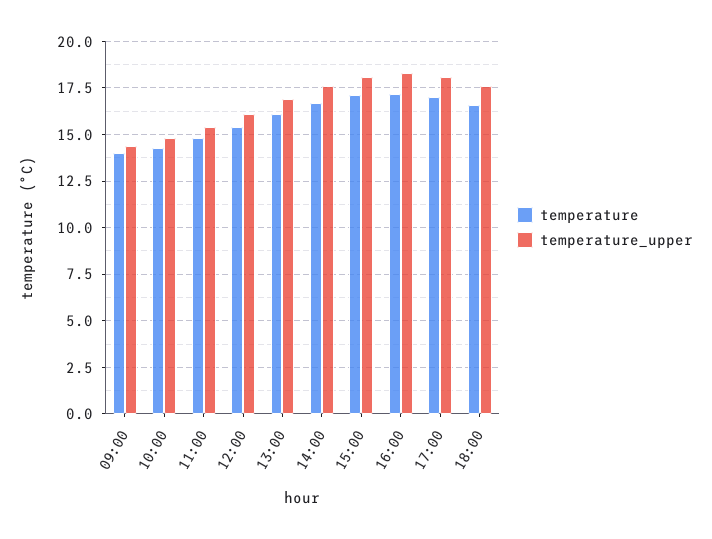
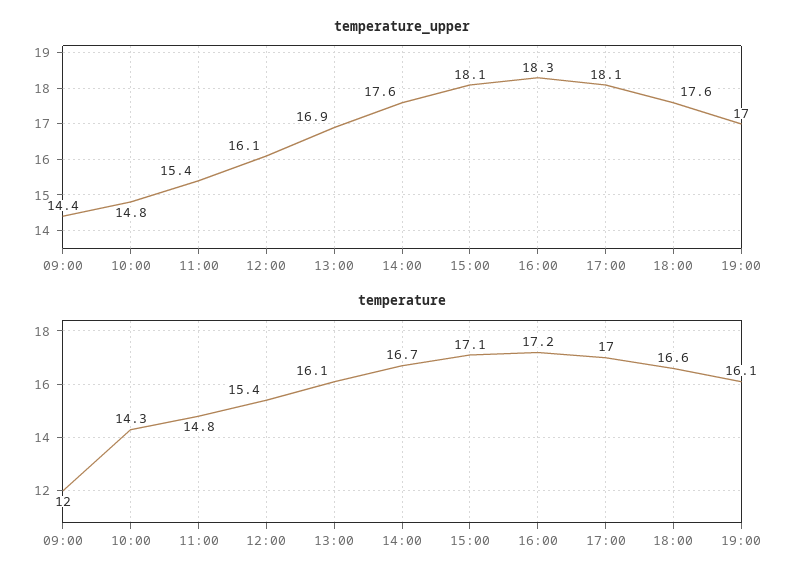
temperature, 09:00: 14 -> 12
temperature_upper, 19:00: none -> 17
temperature, 19:00: none -> 16.1

